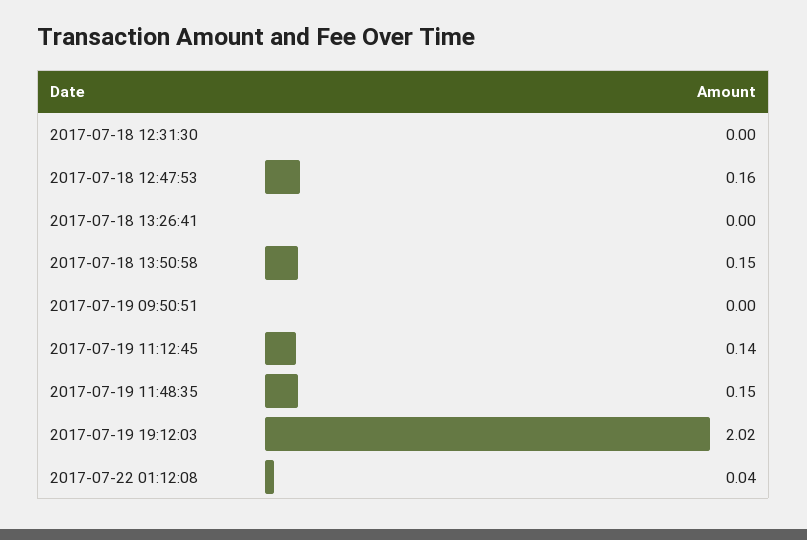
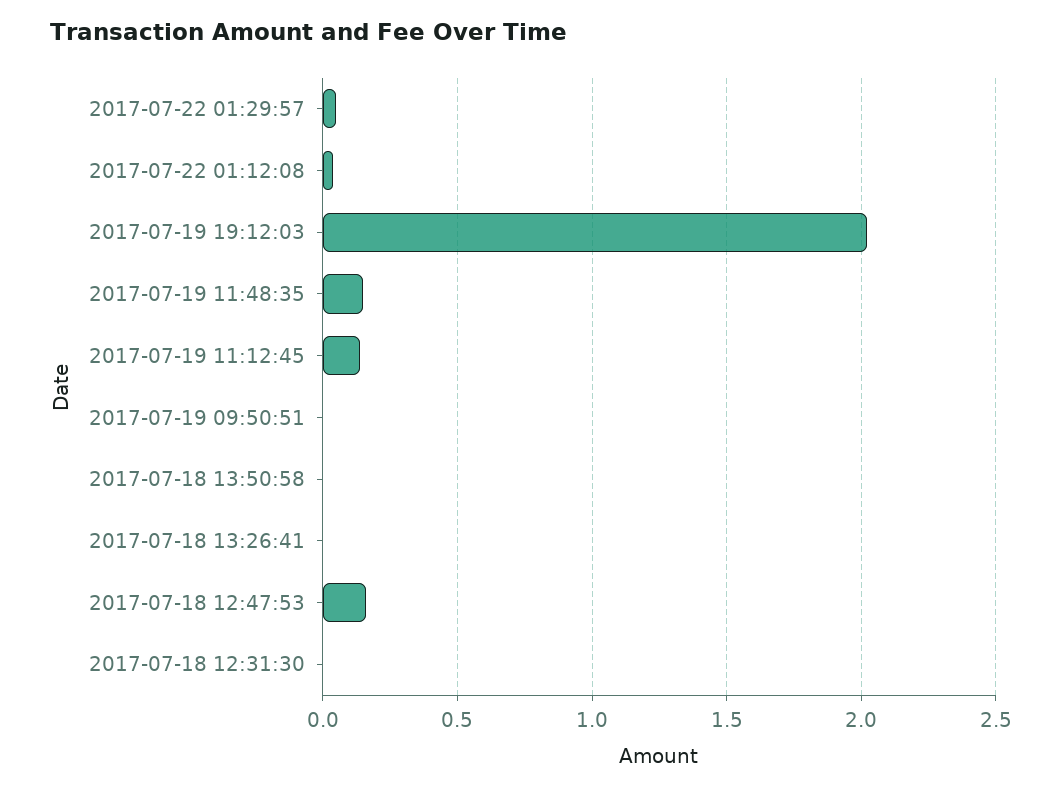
2017-07-18 13:50:58: 0.15 -> 0
2017-07-22 01:29:57: none -> 0.05

